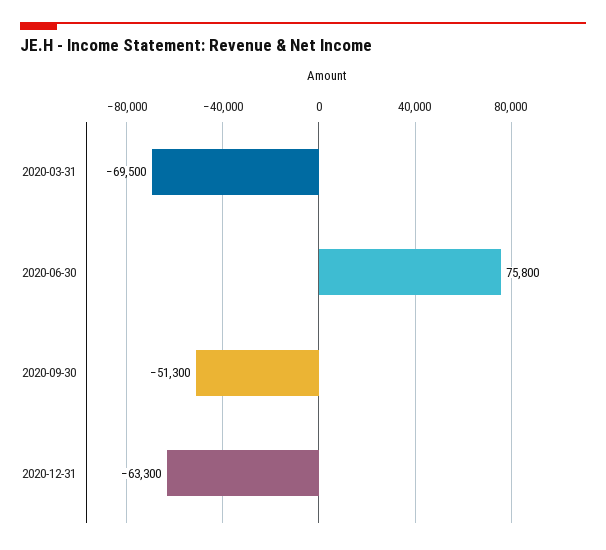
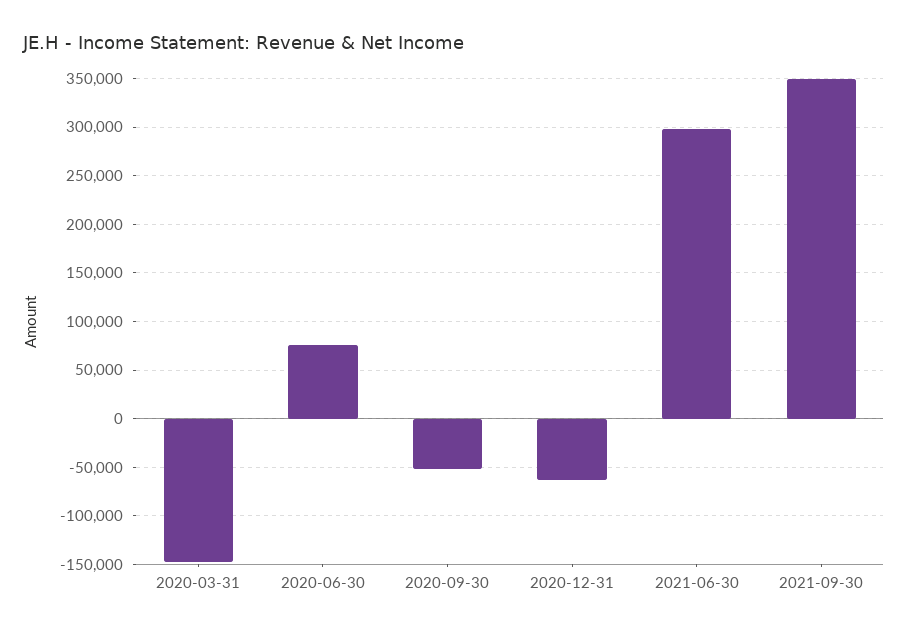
2020-03-31: -69500 -> -150000
2021-06-30: none -> 300000
2021-09-30: none -> 350000

